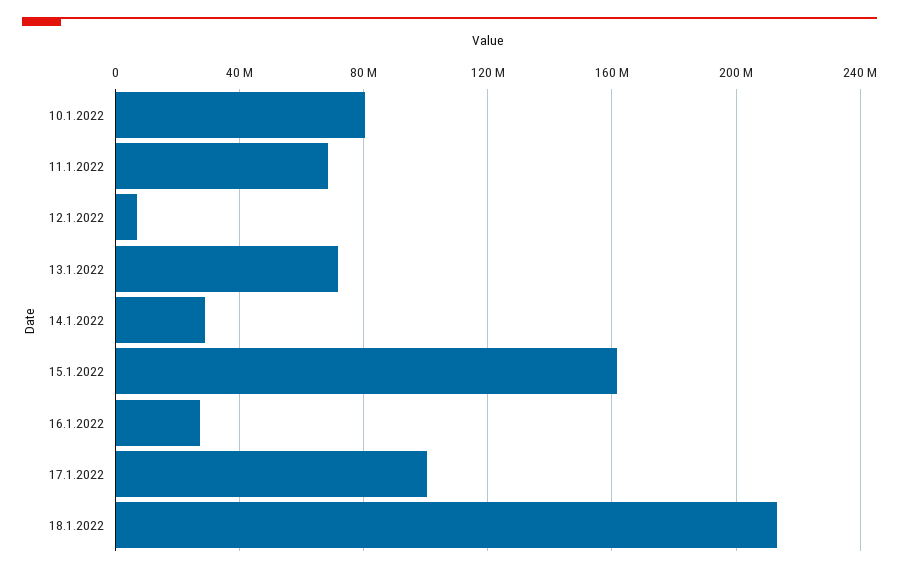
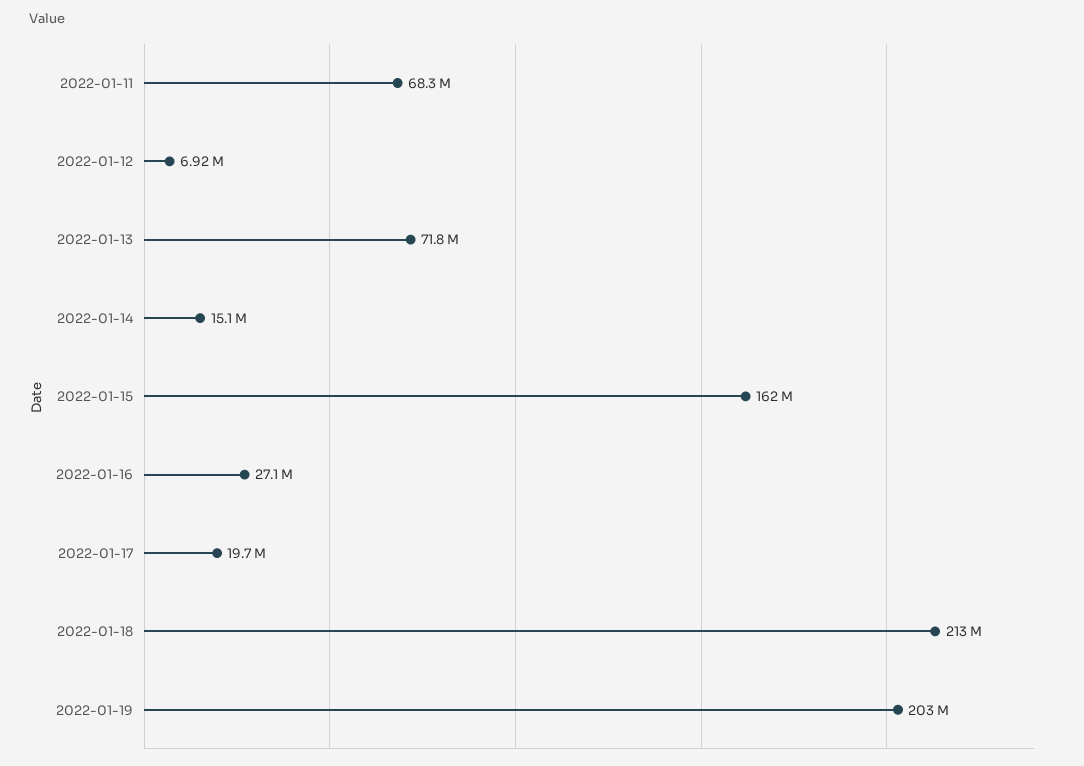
10.1.2022: 80000000 -> none
14.1.2022: 30000000 -> 15100000
17.1.2022: 100000000 -> 19700000
2022-01-19: none -> 203000000

